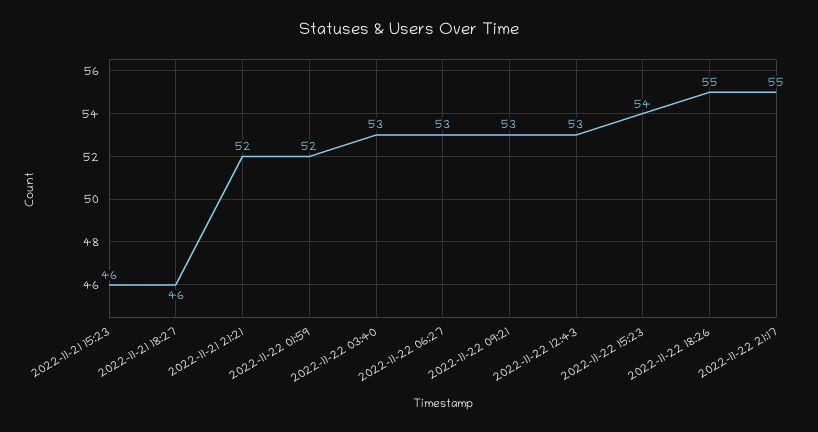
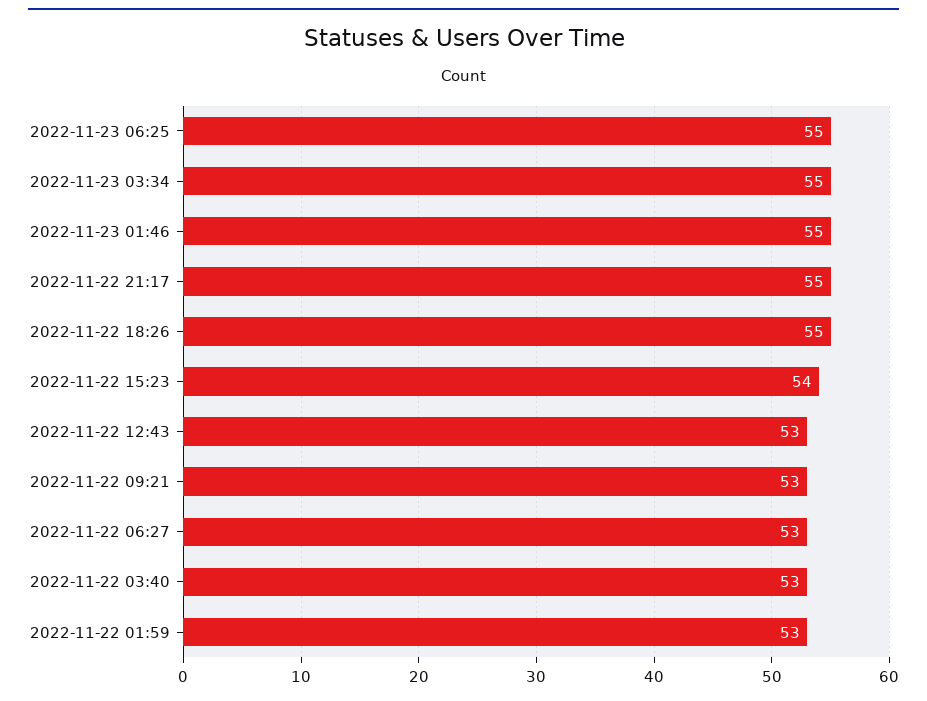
2022-11-21 15:23: 46 -> none
2022-11-21 18:27: 46 -> none
2022-11-21 21:21: 52 -> none
2022-11-22 01:59: 52 -> 53
2022-11-23 06:25: none -> 55
2022-11-23 03:34: none -> 55
2022-11-23 01:46: none -> 55

